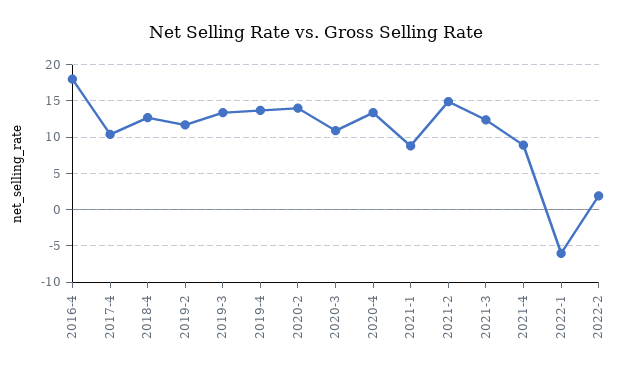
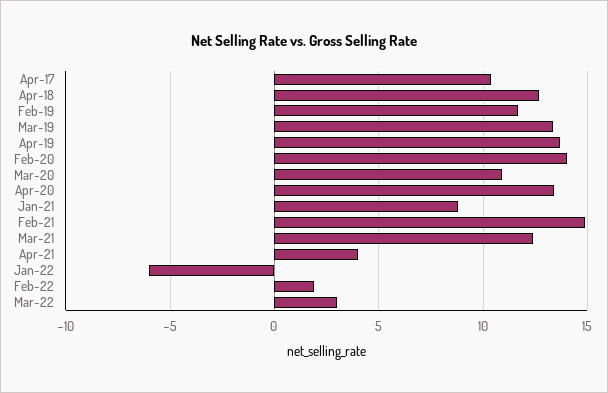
2016-4: 18 -> none
2021-4: 9 -> 4
Mar-22: none -> 3

